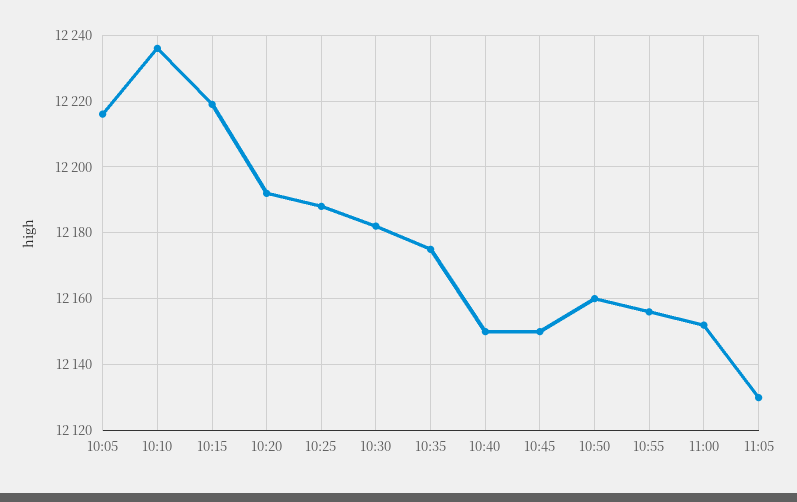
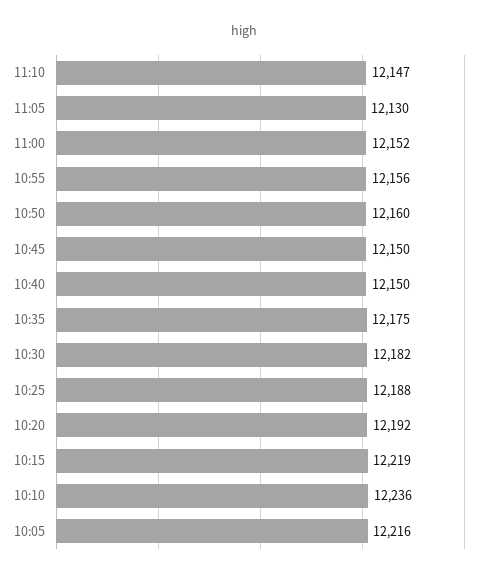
11:10: none -> 12147

